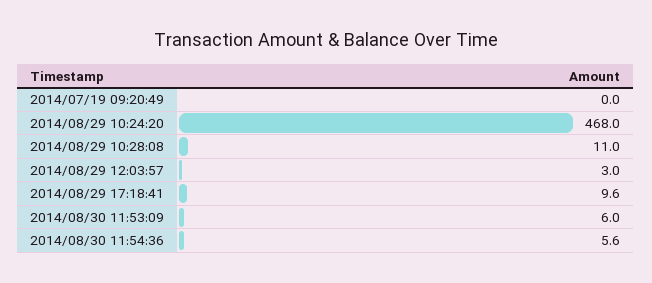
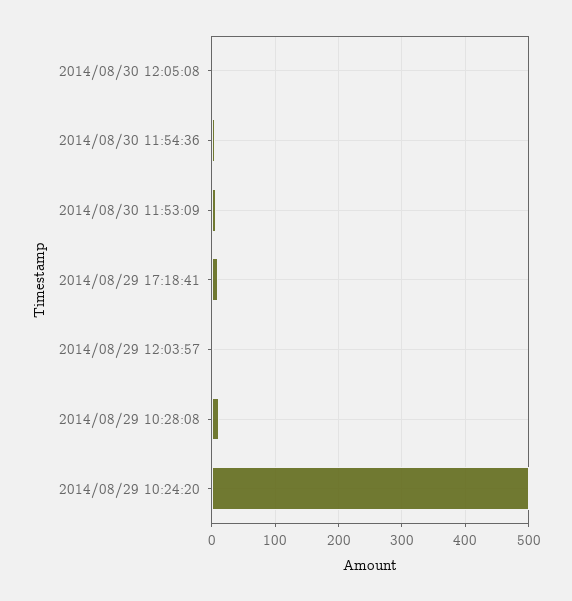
2014/07/19 09:20:49: 0 -> none
2014/08/29 10:24:20: 468 -> 500
2014/08/30 12:05:08: none -> 0

